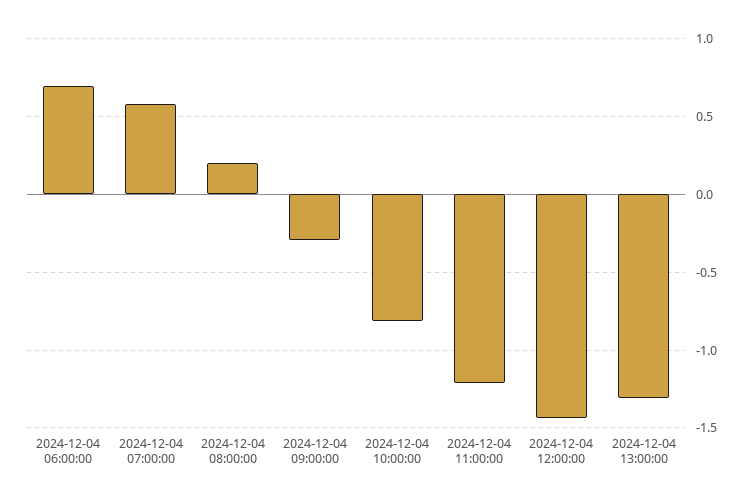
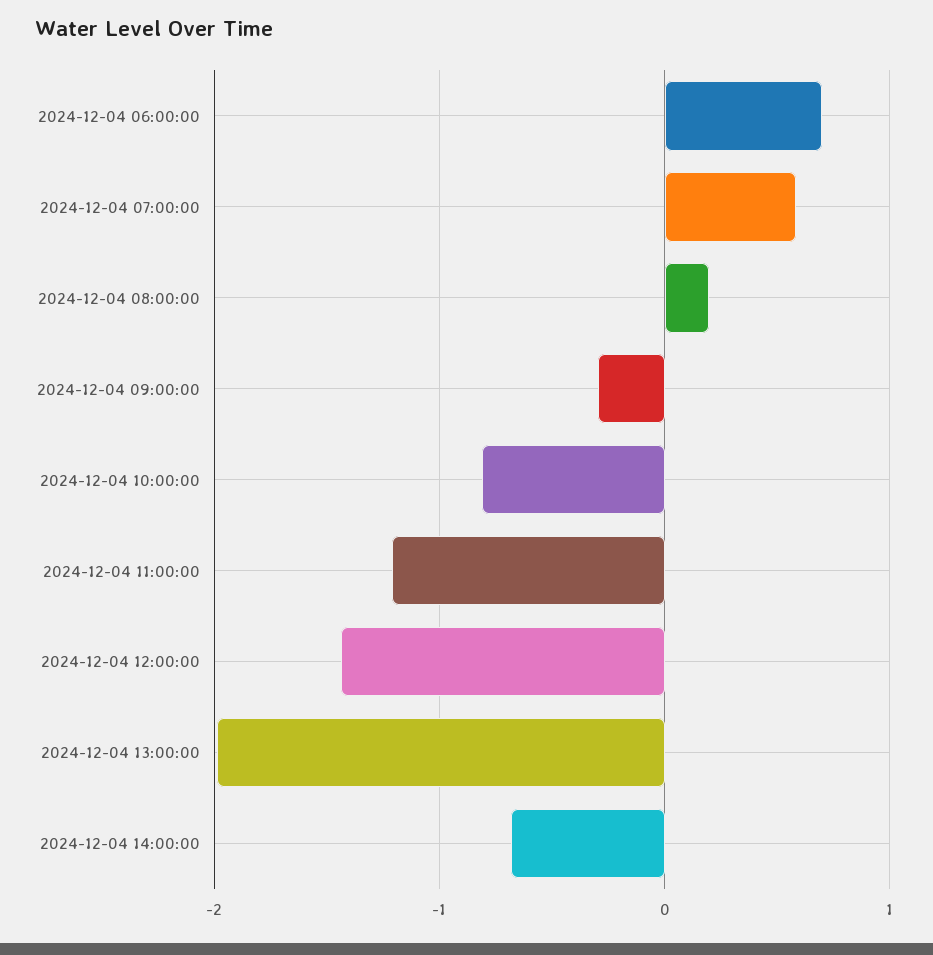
2024-12-04 13:00:00: -1.3 -> -2
2024-12-04 14:00:00: none -> -0.7

